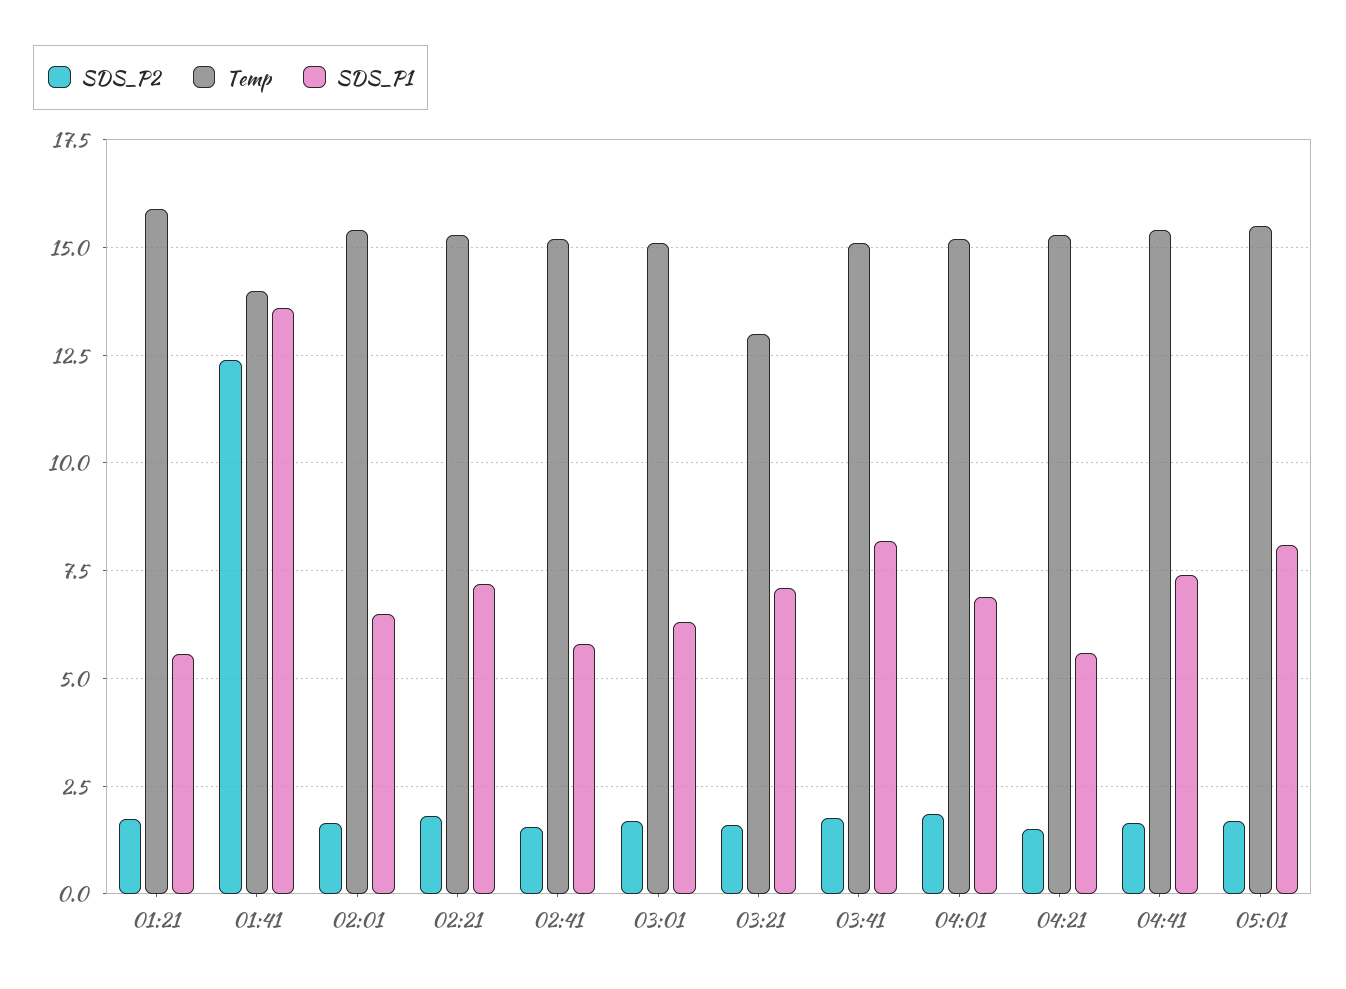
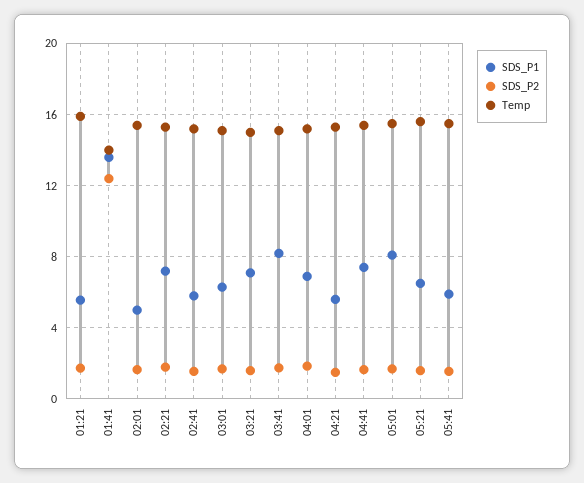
SDS_P1, 02:01: 6.5 -> 5
Temp, 03:21: 13 -> 15
SDS_P1, 05:21: none -> 6.5
SDS_P2, 05:21: none -> 1.5
Temp, 05:21: none -> 15.5
SDS_P1, 05:41: none -> 6
SDS_P2, 05:41: none -> 1.5
Temp, 05:41: none -> 15.5

